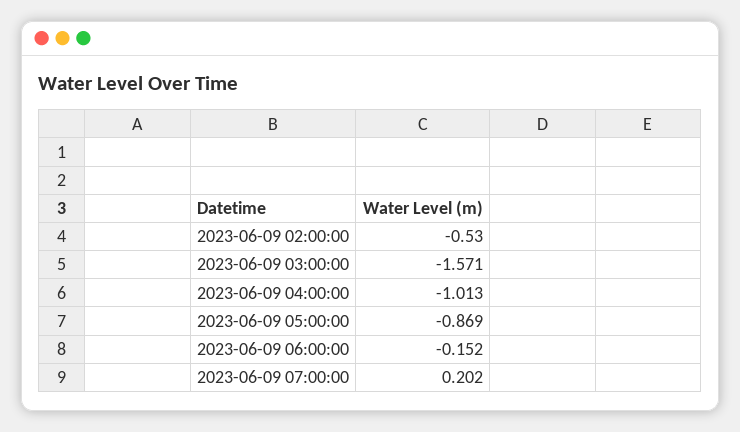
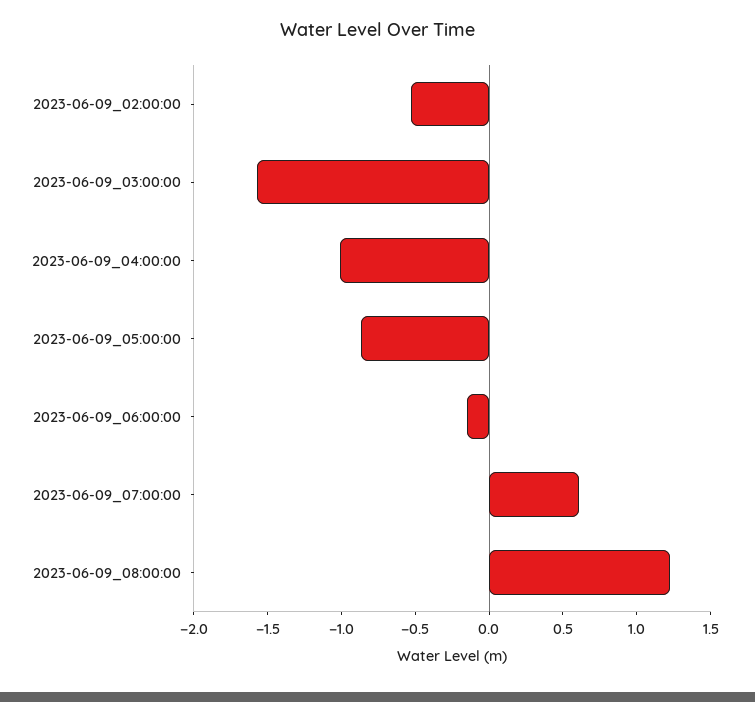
2023-06-09 07:00:00: 0.202 -> 0.6
2023-06-09_08:00:00: none -> 1.2

